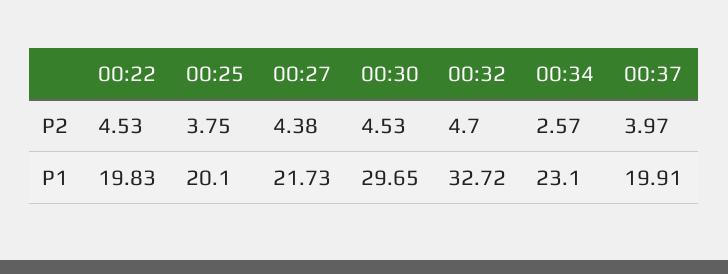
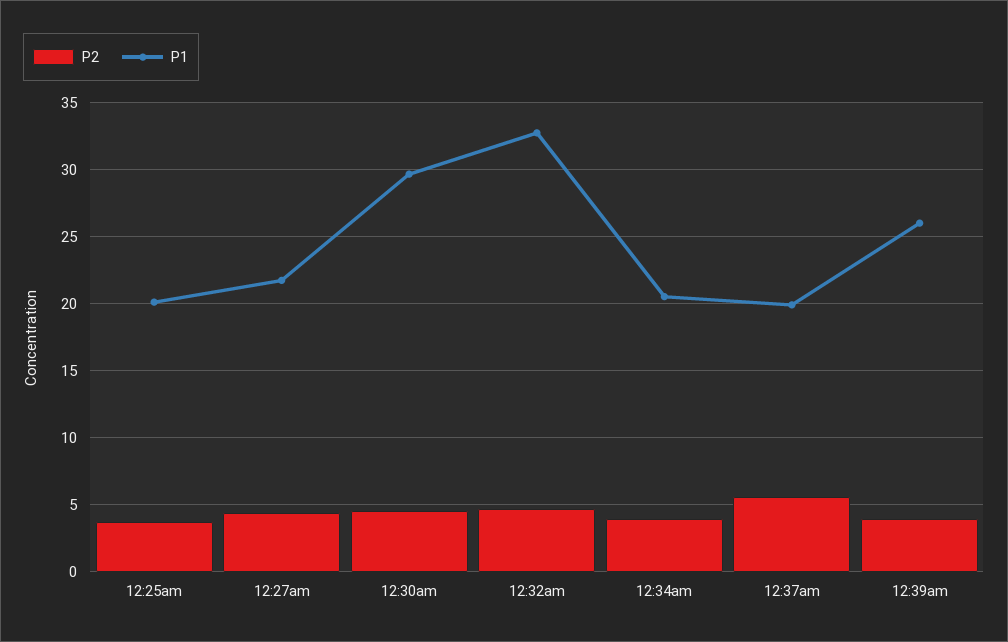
P2, 00:22: 4.53 -> none
P2, 00:34: 2.57 -> 4
P2, 00:37: 3.97 -> 5.5
P1, 00:22: 19.83 -> none
P1, 00:34: 23.1 -> 20.5
P2, 12:39am: none -> 4
P1, 12:39am: none -> 26

